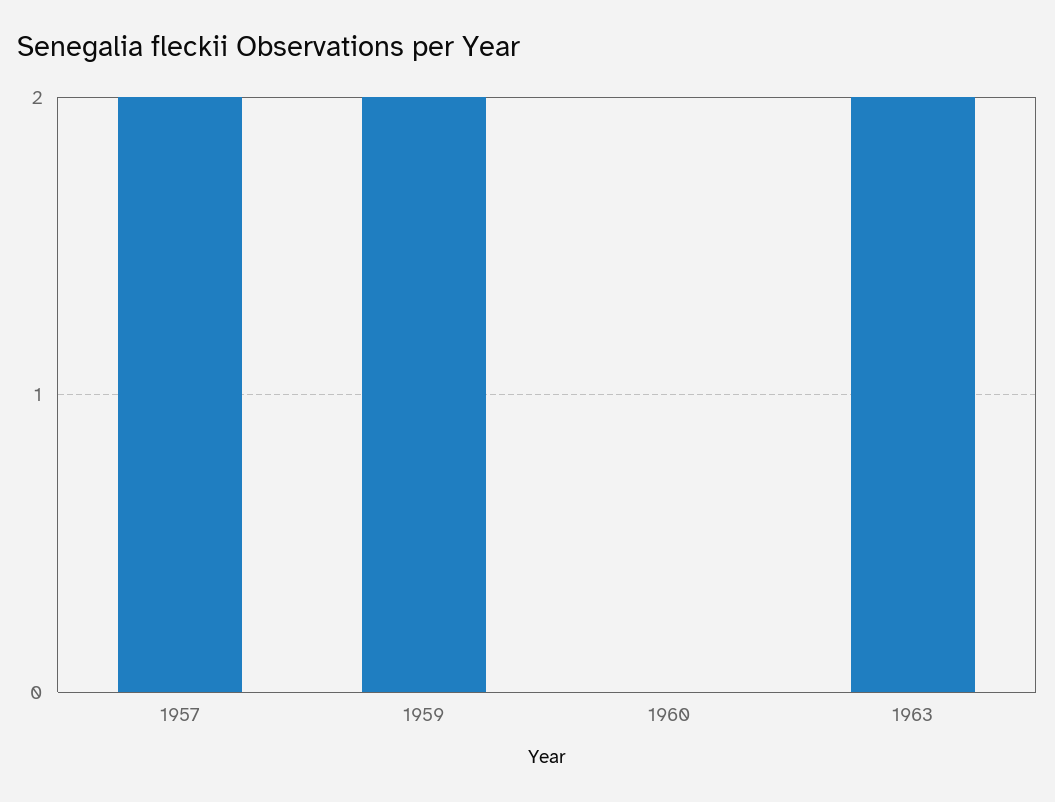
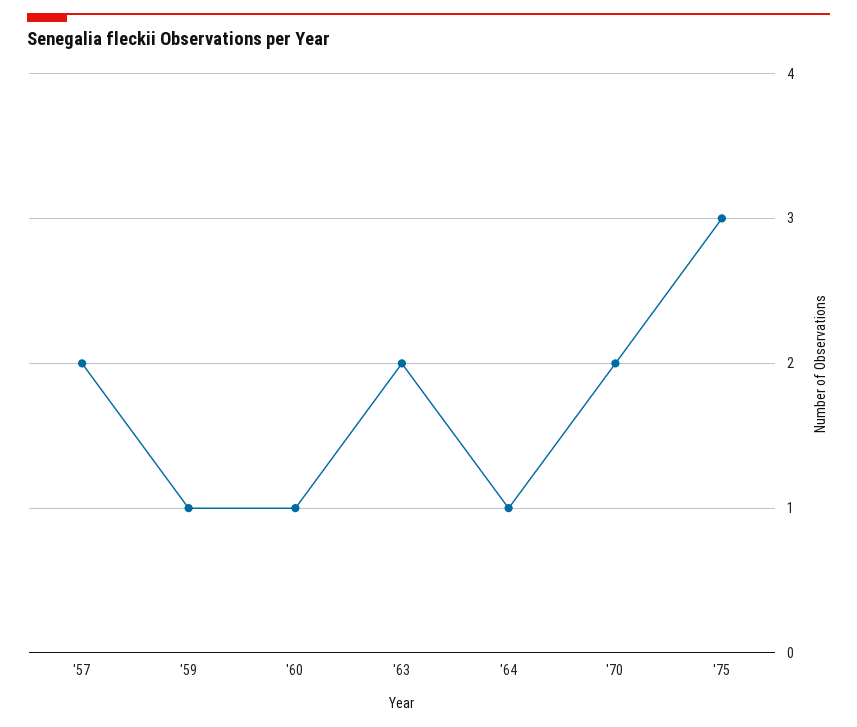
1959: 2 -> 1
1960: 0 -> 1
'64: none -> 1
'70: none -> 2
'75: none -> 3

